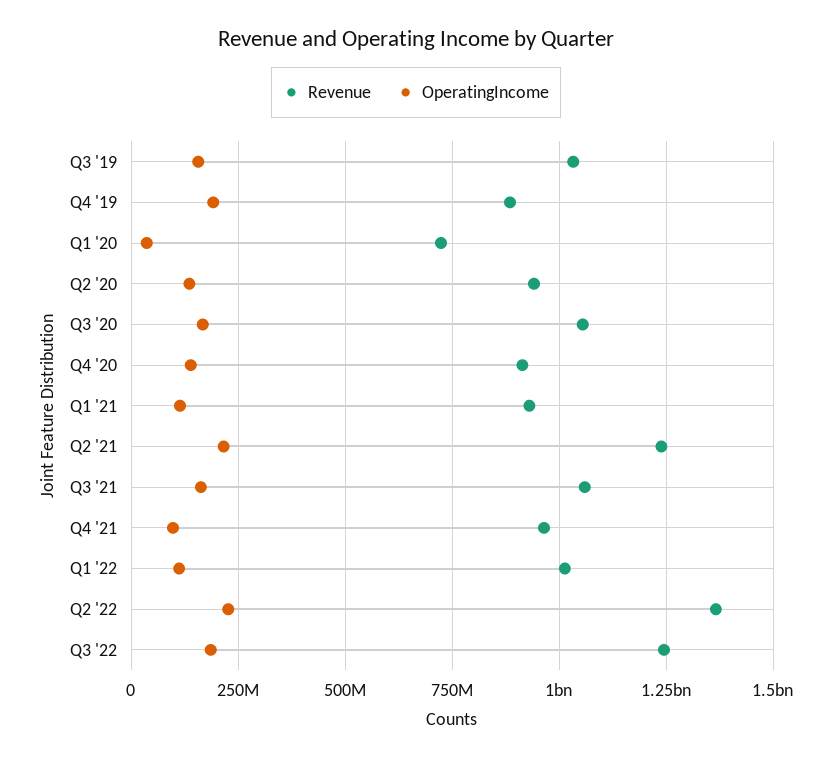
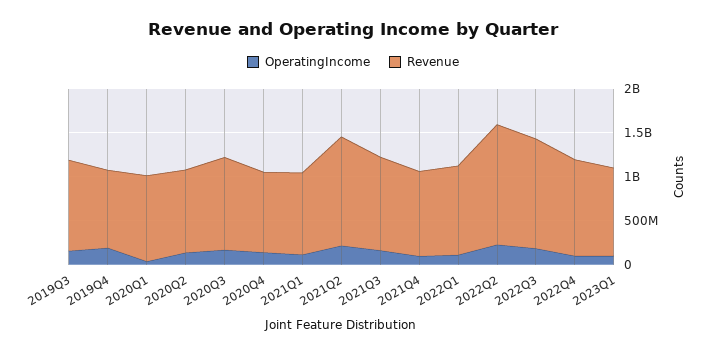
Revenue, Q1 '20: 725000000 -> 1000000000
OperatingIncome, 2022Q4: none -> 100000000
Revenue, 2022Q4: none -> 1100000000
OperatingIncome, 2023Q1: none -> 100000000
Revenue, 2023Q1: none -> 1000000000

